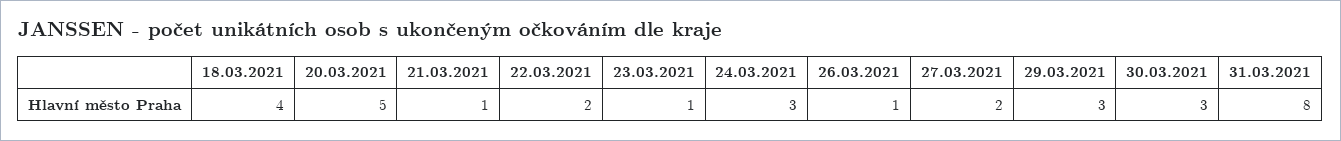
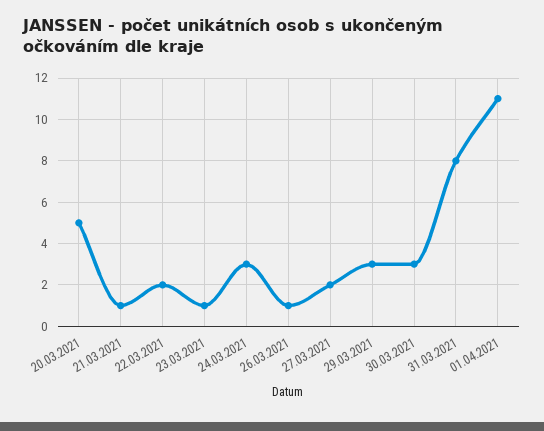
18.03.2021: 4 -> none
01.04.2021: none -> 11

